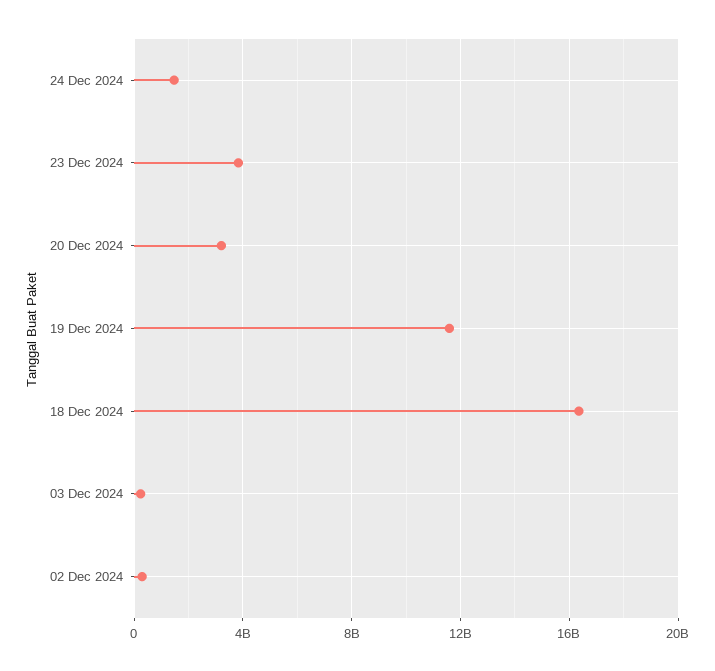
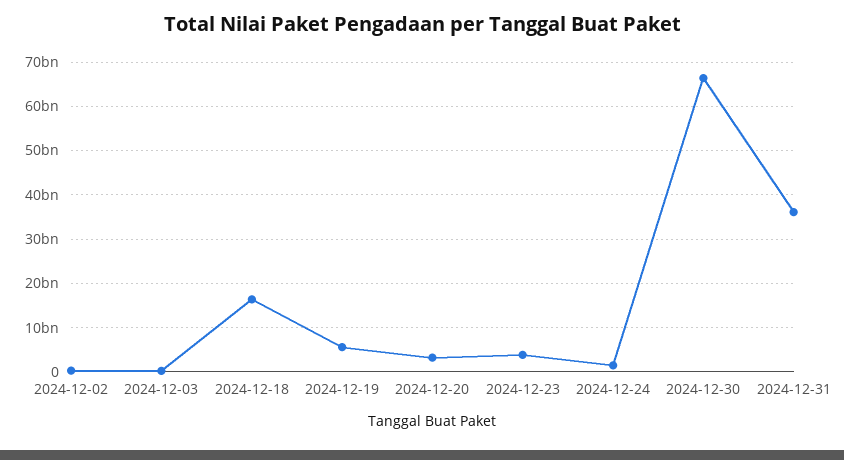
19 Dec 2024: 11500000000 -> 6000000000
2024-12-30: none -> 66000000000
2024-12-31: none -> 36000000000

